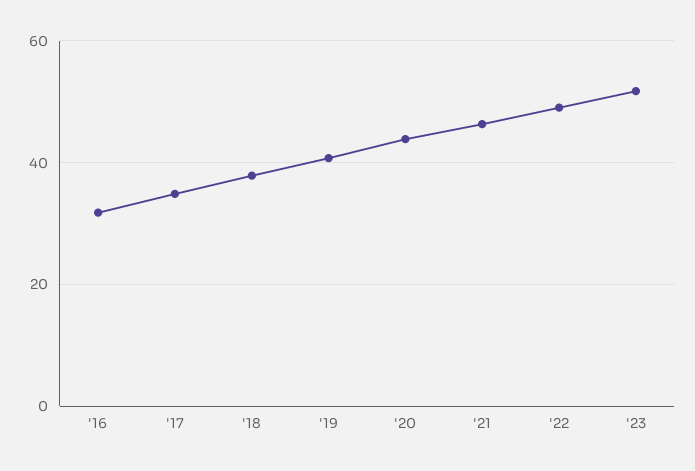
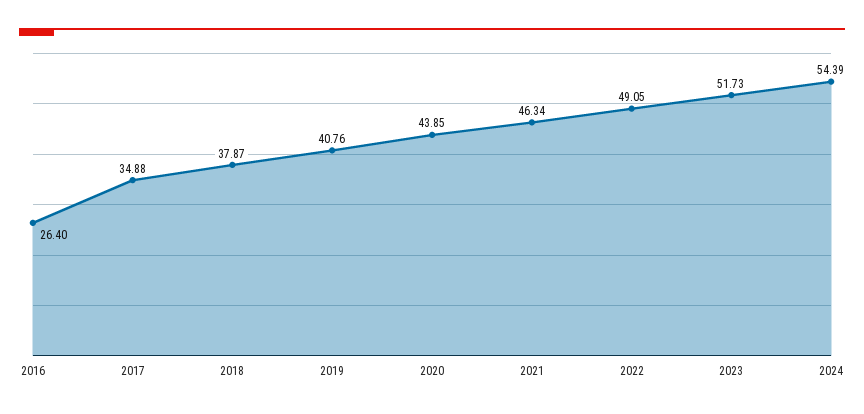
'16: 32 -> 26.4
2024: none -> 54.39

